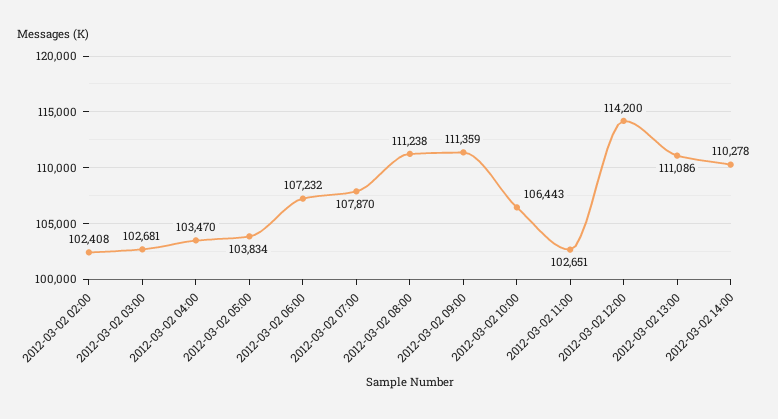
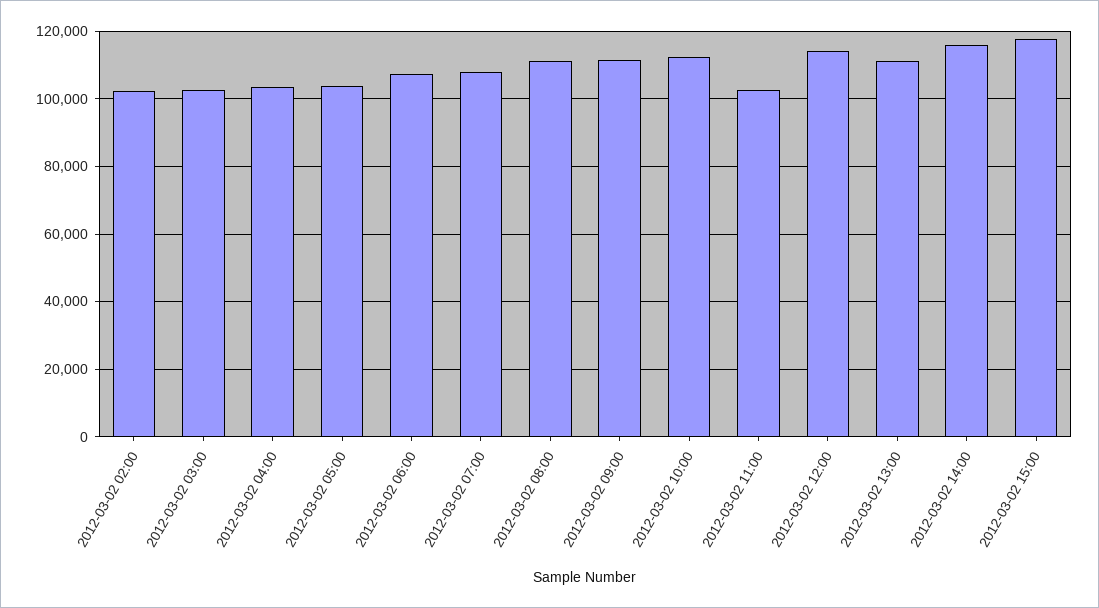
2012-03-02 10:00: 106443 -> 112000
2012-03-02 14:00: 110278 -> 116000
2012-03-02 15:00: none -> 118000

